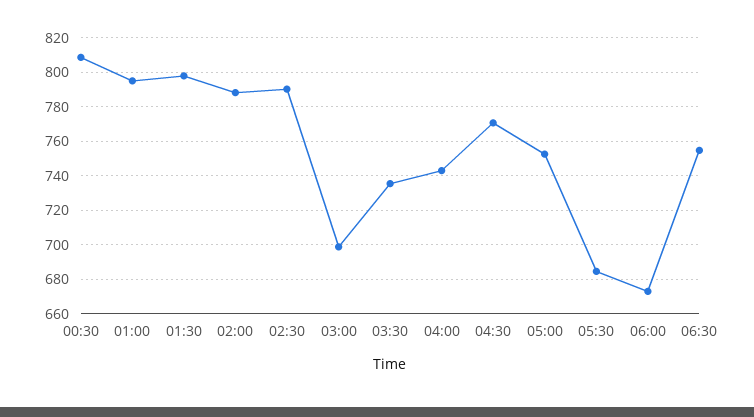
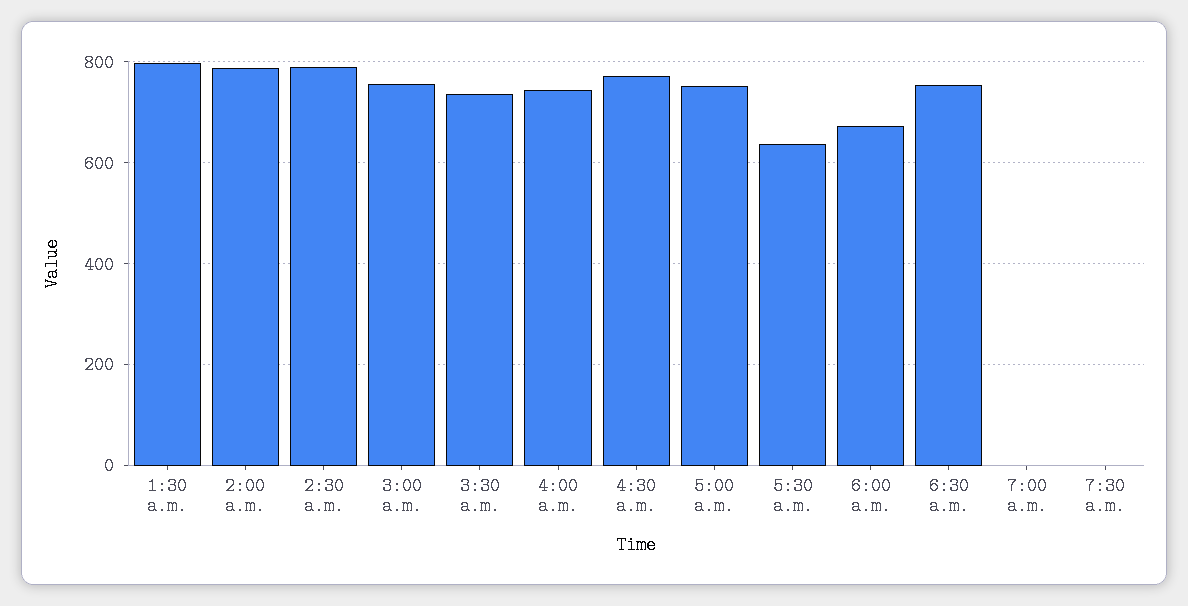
00:30: 810 -> none
01:00: 795 -> none
03:00: 700 -> 760
05:30: 685 -> 640
7:00 a.m.: none -> 0
7:30 a.m.: none -> 0

